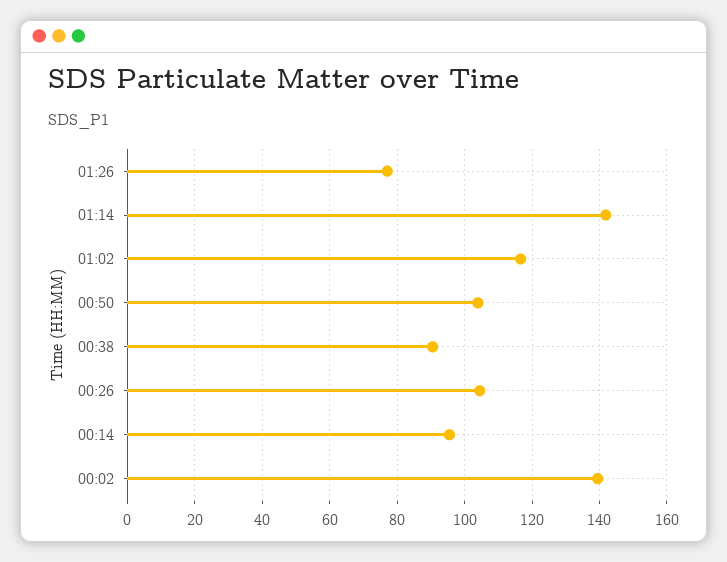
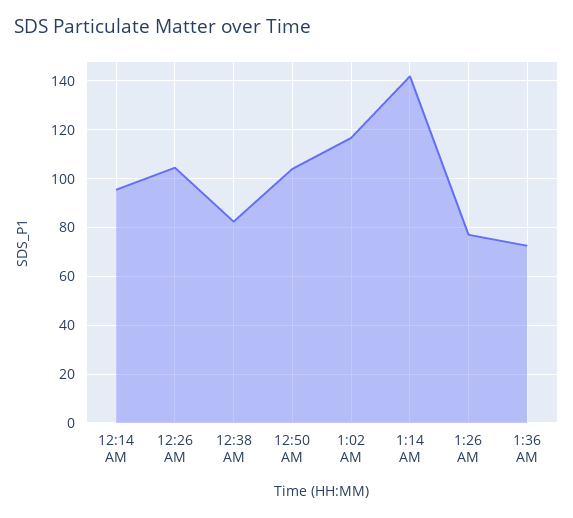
00:38: 90 -> 82.5
00:02: 140 -> none
1:36 AM: none -> 72.5

